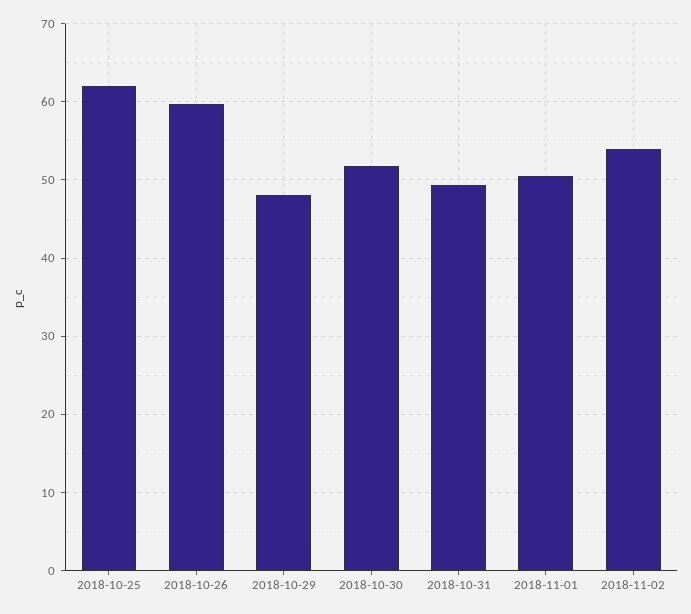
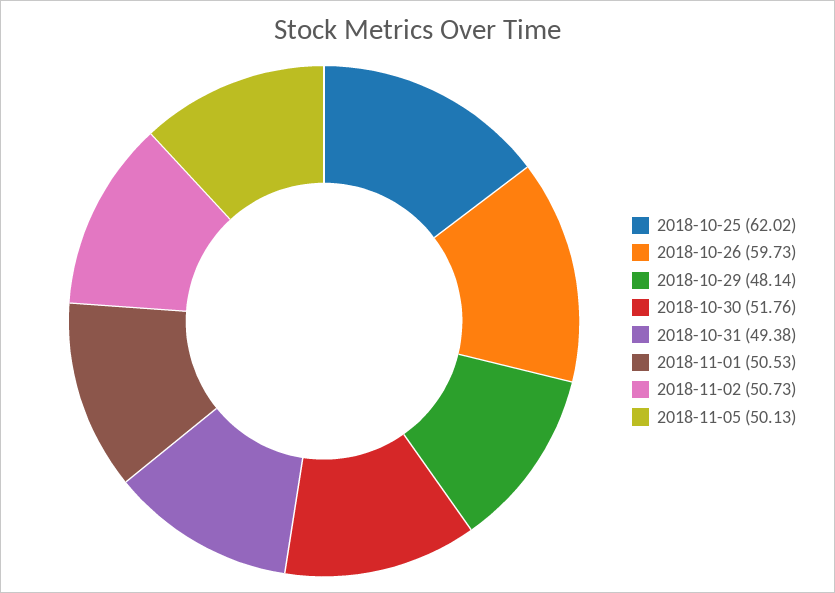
2018-11-02: 54 -> 50.73
2018-11-05: none -> 50.13

